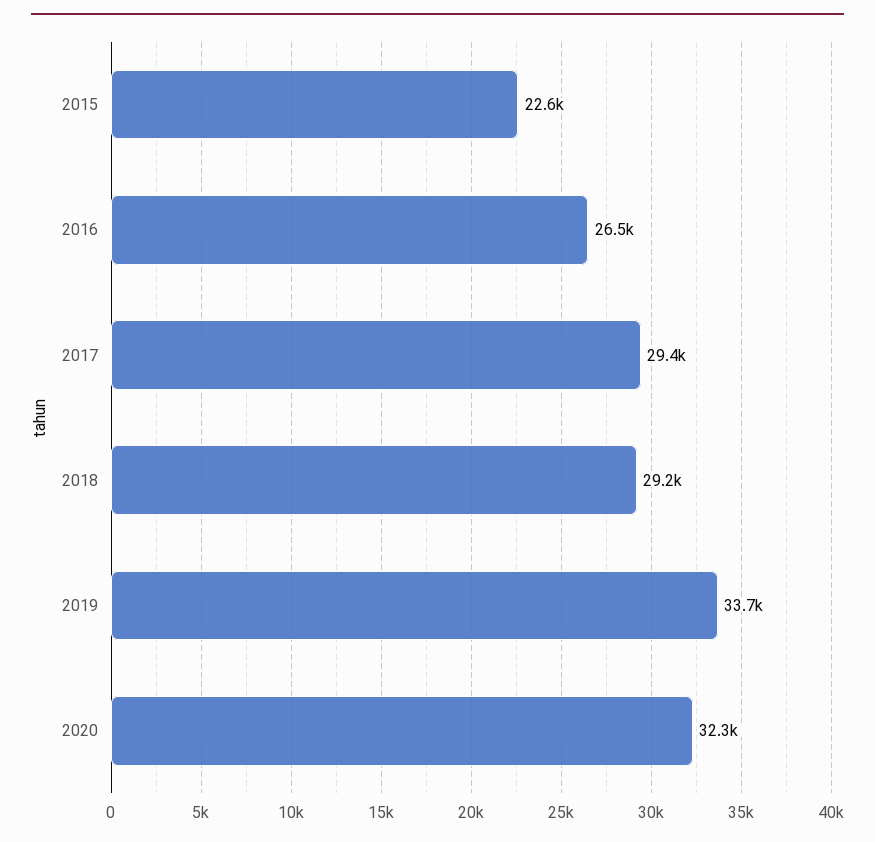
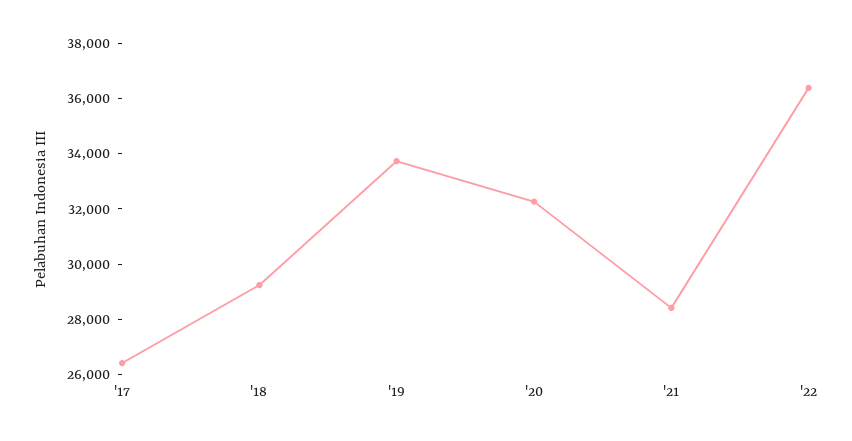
2015: 22600 -> none
2016: 26500 -> none
2017: 29400 -> 26500
'21: none -> 28500
'22: none -> 36500

